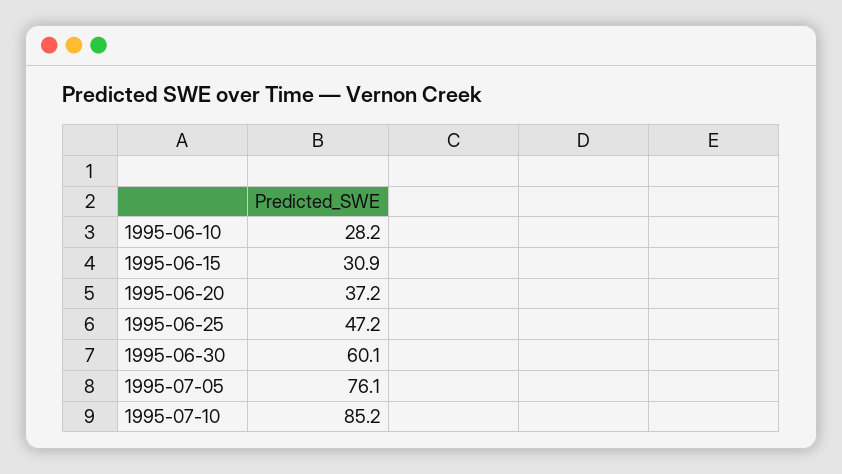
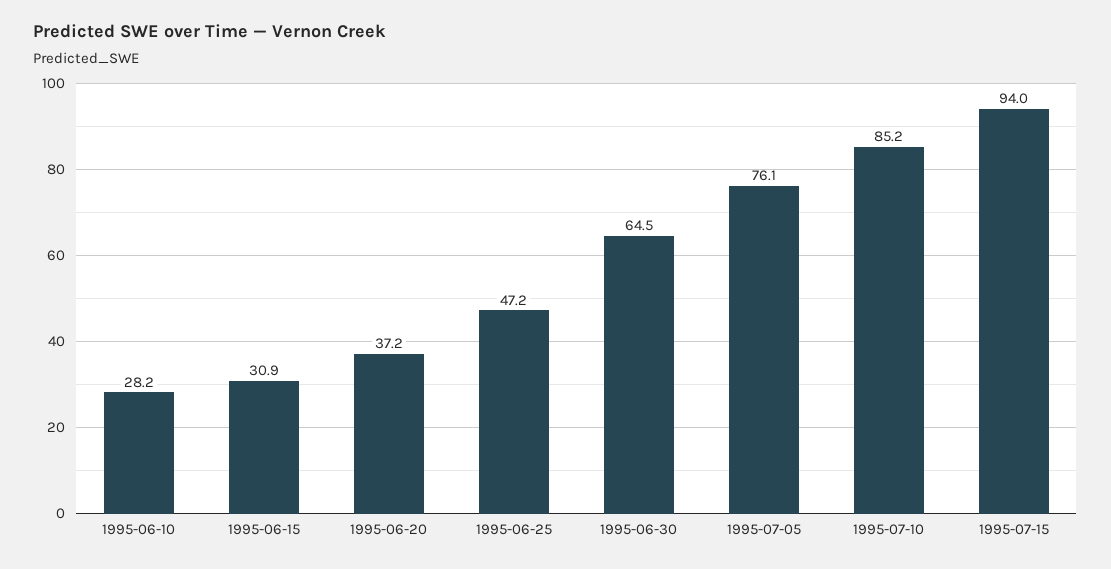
1995-06-30: 60.1 -> 64.5
1995-07-15: none -> 94

